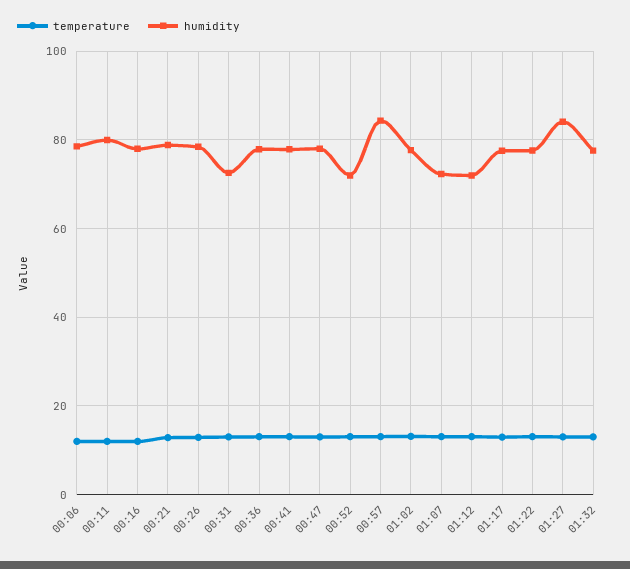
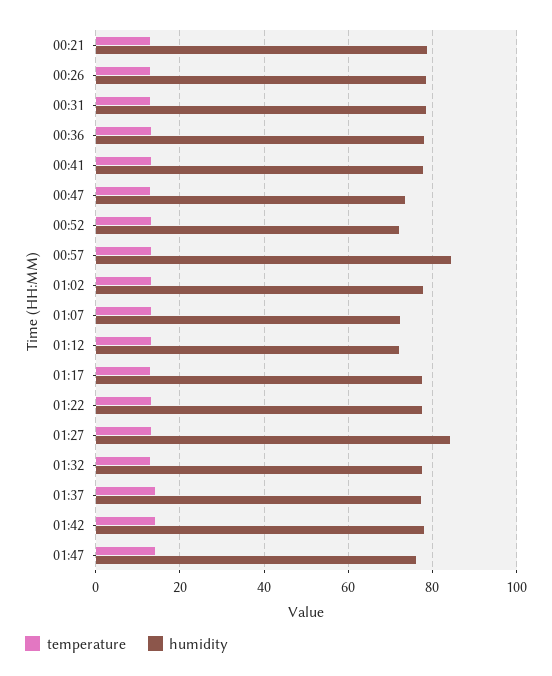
temperature, 00:06: 12 -> none
humidity, 00:06: 78 -> none
temperature, 00:11: 12 -> none
humidity, 00:11: 80 -> none
temperature, 00:16: 12 -> none
humidity, 00:16: 78 -> none
humidity, 00:31: 72 -> 78
humidity, 00:47: 78 -> 74
temperature, 01:37: none -> 14
humidity, 01:37: none -> 78
temperature, 01:42: none -> 14
humidity, 01:42: none -> 78
temperature, 01:47: none -> 14
humidity, 01:47: none -> 76

